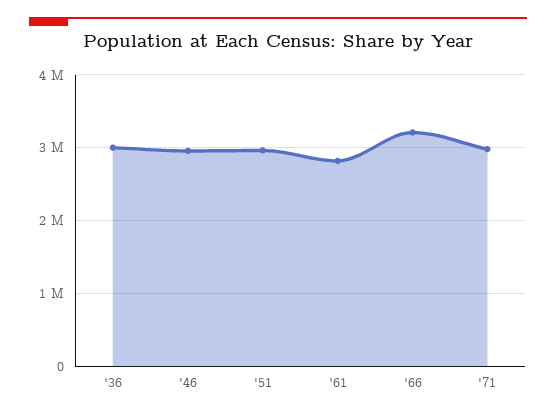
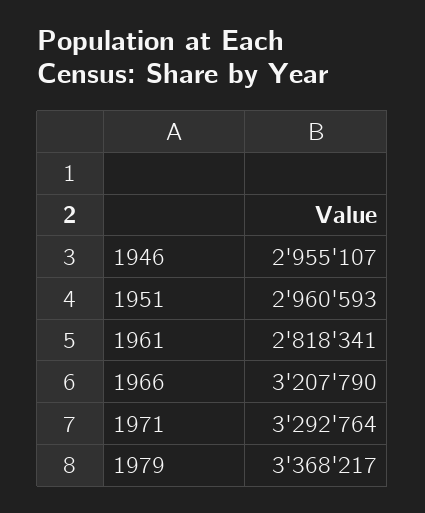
'36: 3000000 -> none
'71: 3000000 -> 3292764
1979: none -> 3368217

